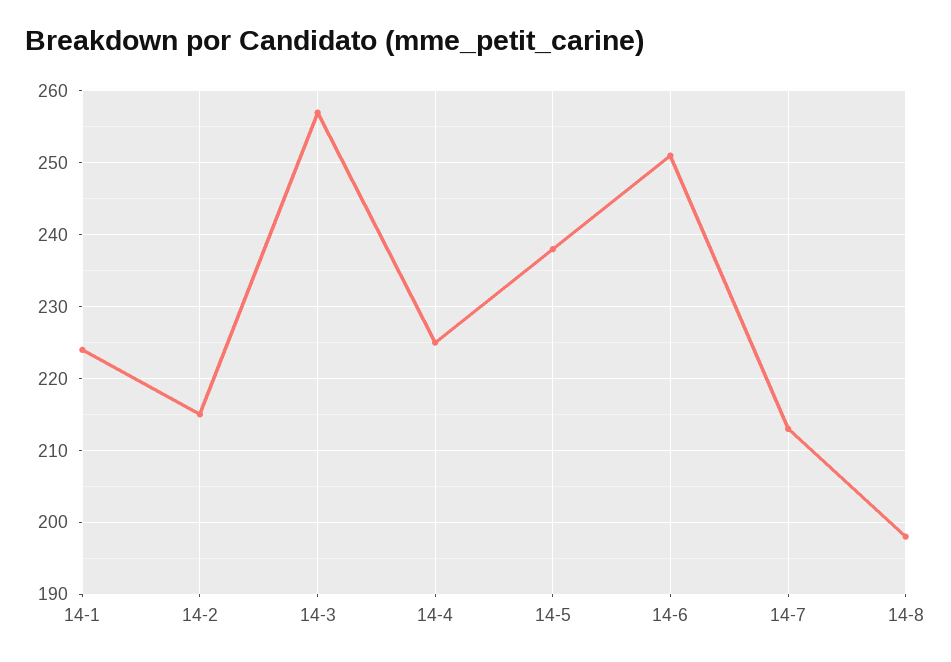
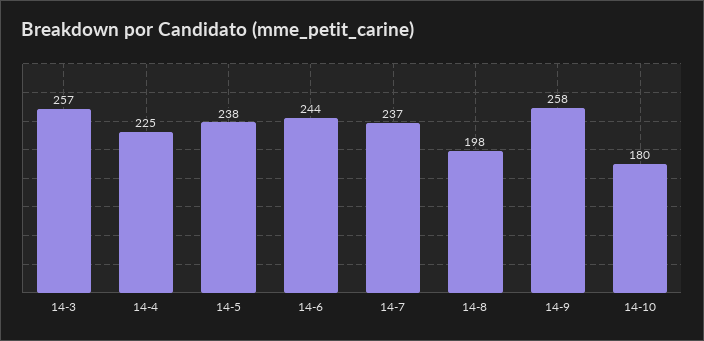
14-1: 224 -> none
14-2: 215 -> none
14-6: 251 -> 244
14-7: 213 -> 237
14-9: none -> 258
14-10: none -> 180

